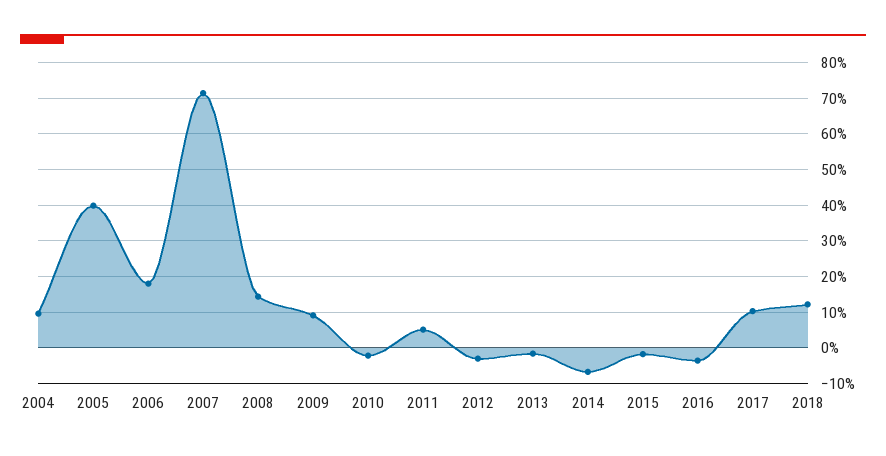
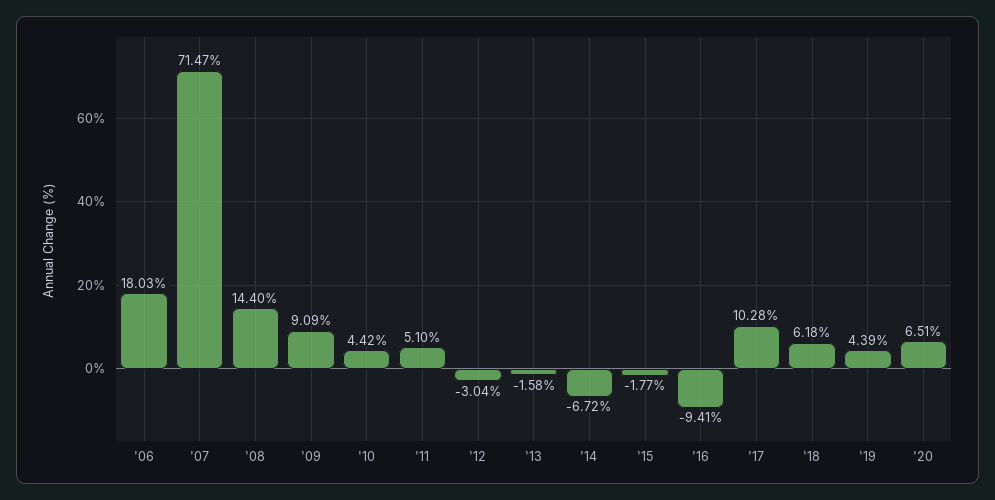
2004: 10 -> none
2005: 40 -> none
2010: -2 -> 4.42
2016: -4 -> -9.41
2018: 12 -> 6.18
'19: none -> 4.39
'20: none -> 6.51

